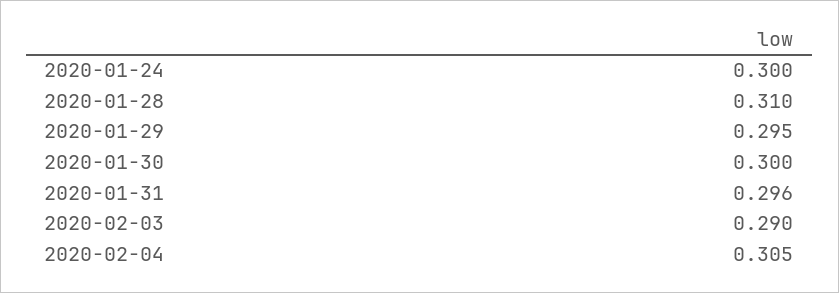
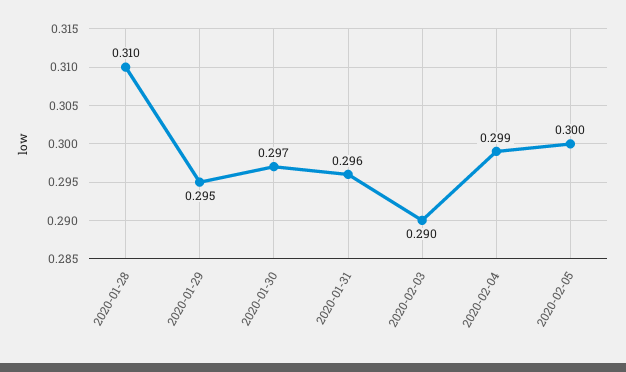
2020-01-24: 0.3 -> none
2020-01-30: 0.3 -> 0.297
2020-02-04: 0.305 -> 0.299
2020-02-05: none -> 0.3

